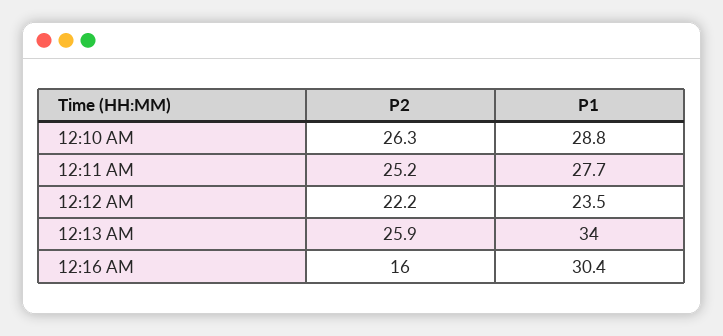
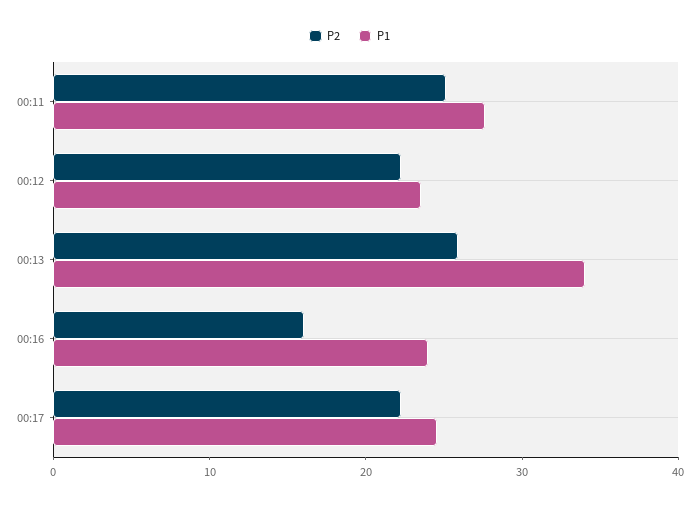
P2, 12:10 AM: 26.3 -> none
P1, 12:10 AM: 28.8 -> none
P1, 12:16 AM: 30.4 -> 24
P2, 00:17: none -> 22
P1, 00:17: none -> 24

